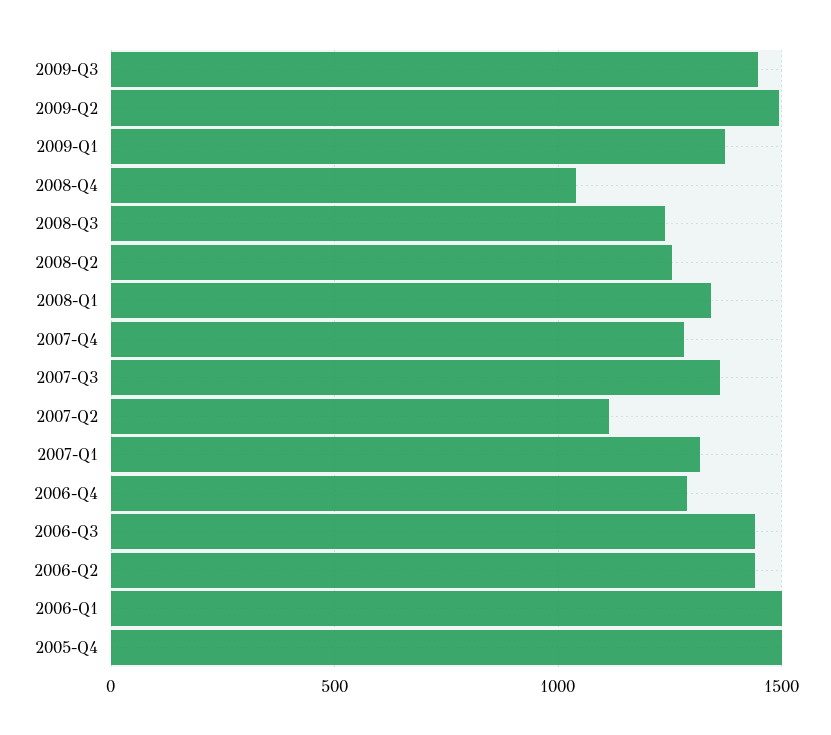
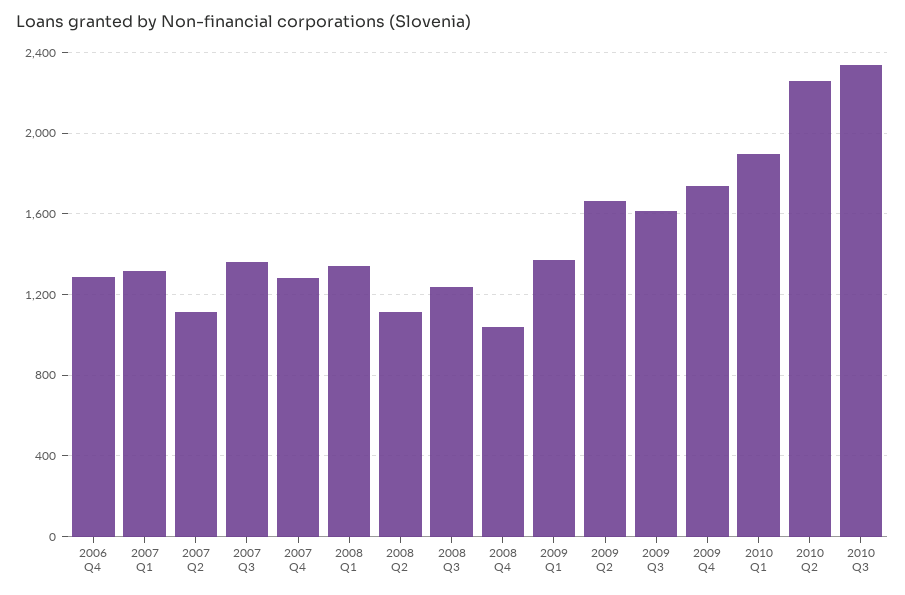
2009-Q3: 1450 -> 1600
2009-Q2: 1500 -> 1650
2008-Q2: 1250 -> 1100
2006-Q3: 1450 -> none
2006-Q2: 1450 -> none
2006-Q1: 1500 -> none
2005-Q4: 1500 -> none
2009 Q4: none -> 1750
2010 Q1: none -> 1900
2010 Q2: none -> 2250
2010 Q3: none -> 2350

